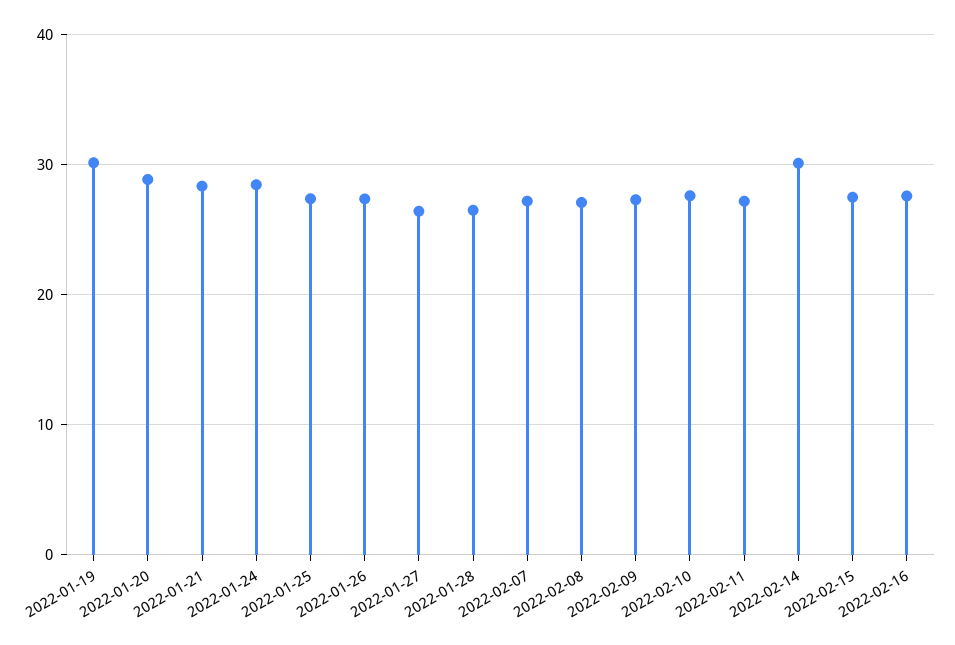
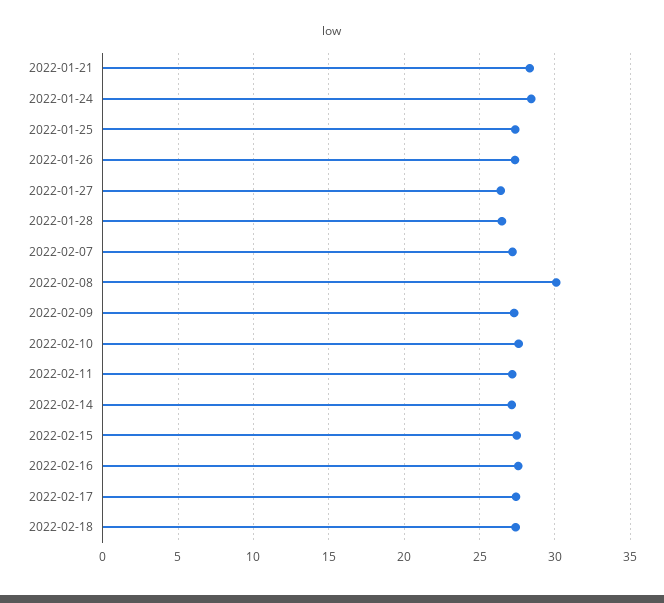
2022-01-19: 30 -> none
2022-01-20: 29 -> none
2022-02-08: 27 -> 30
2022-02-14: 30 -> 27
2022-02-17: none -> 27.5
2022-02-18: none -> 27.5

